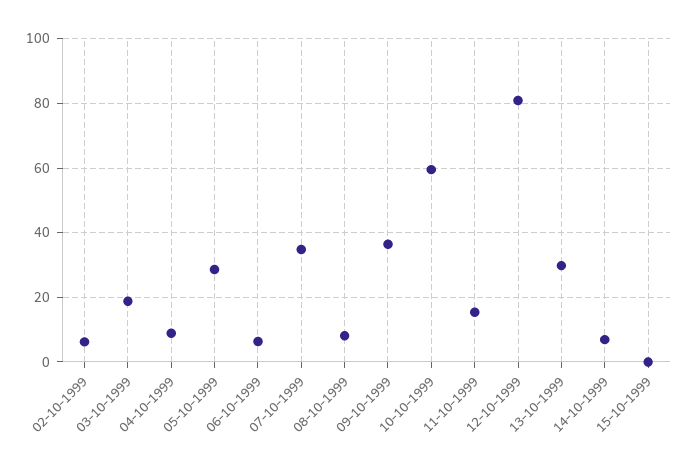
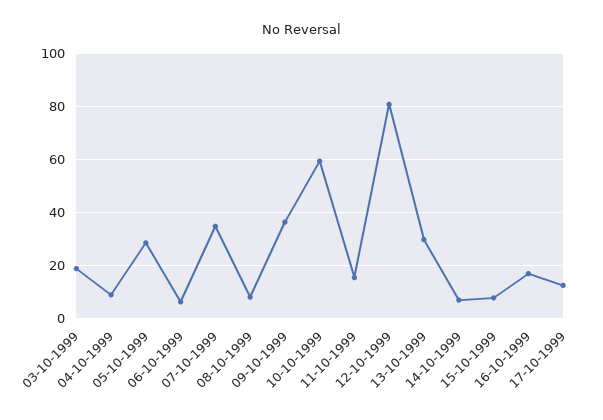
02-10-1999: 6 -> none
15-10-1999: 0 -> 7.5
16-10-1999: none -> 17.5
17-10-1999: none -> 12.5

